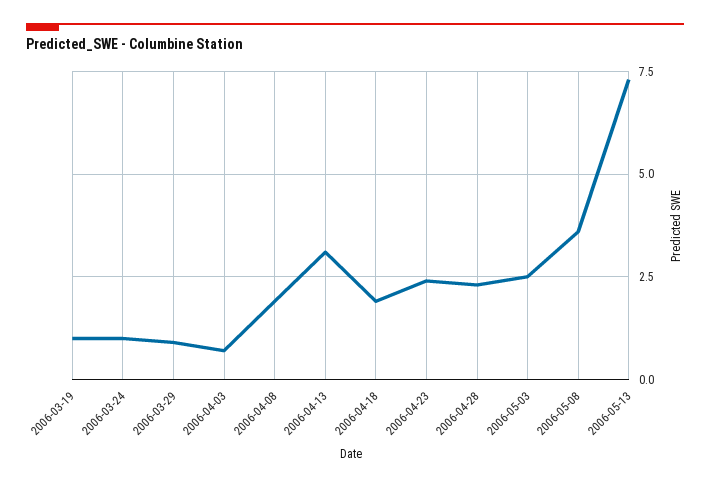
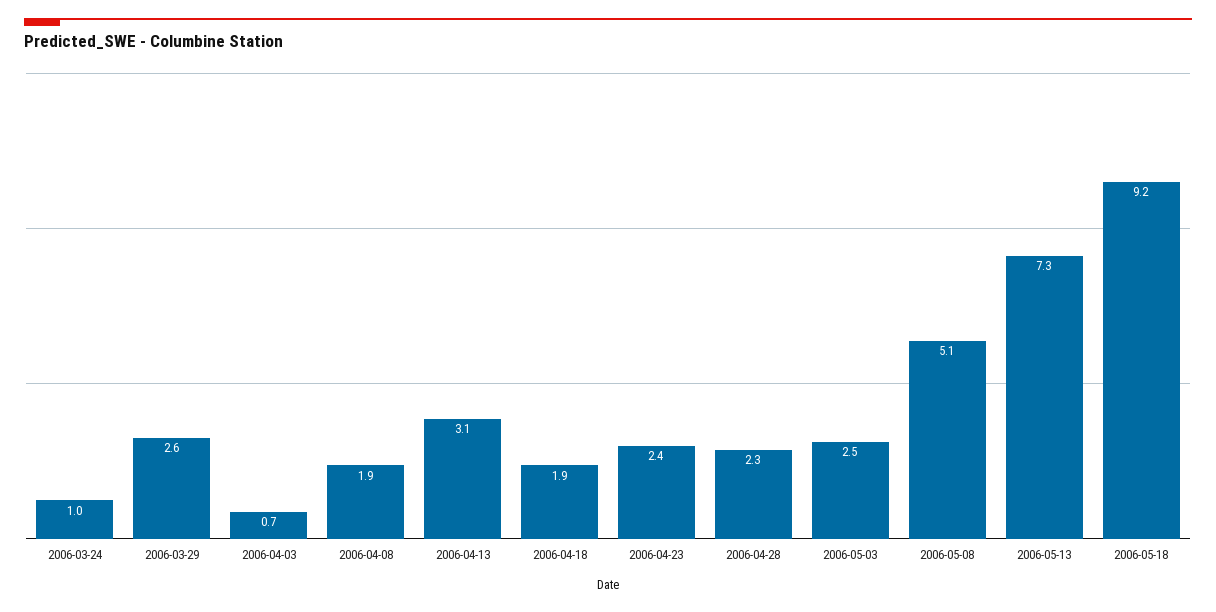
2006-03-19: 1 -> none
2006-03-29: 1 -> 2.6
2006-05-08: 3.5 -> 5.1
2006-05-18: none -> 9.2

